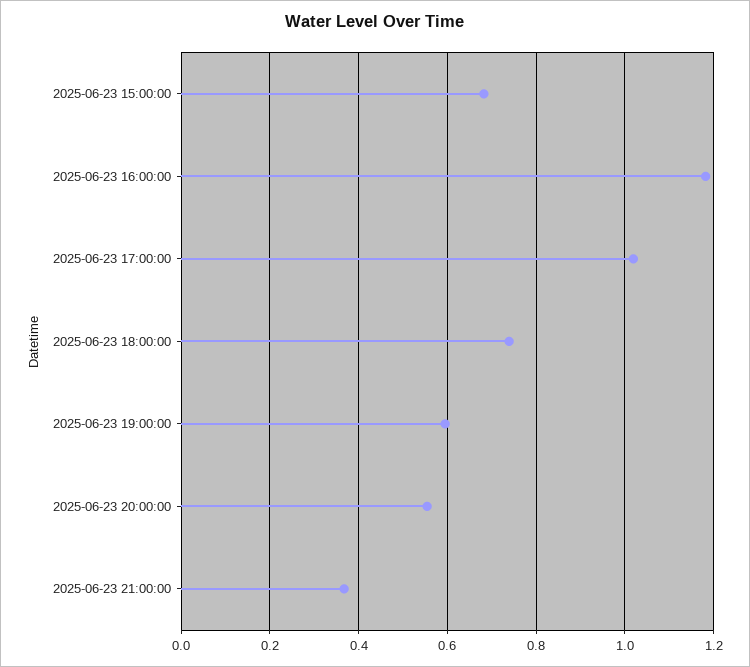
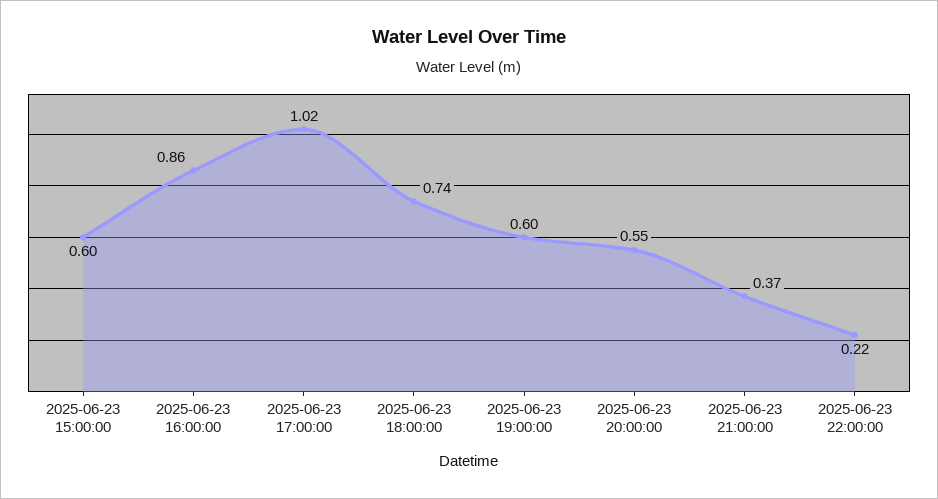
2025-06-23 15:00:00: 0.68 -> 0.6
2025-06-23 16:00:00: 1.18 -> 0.86
2025-06-23 22:00:00: none -> 0.22

